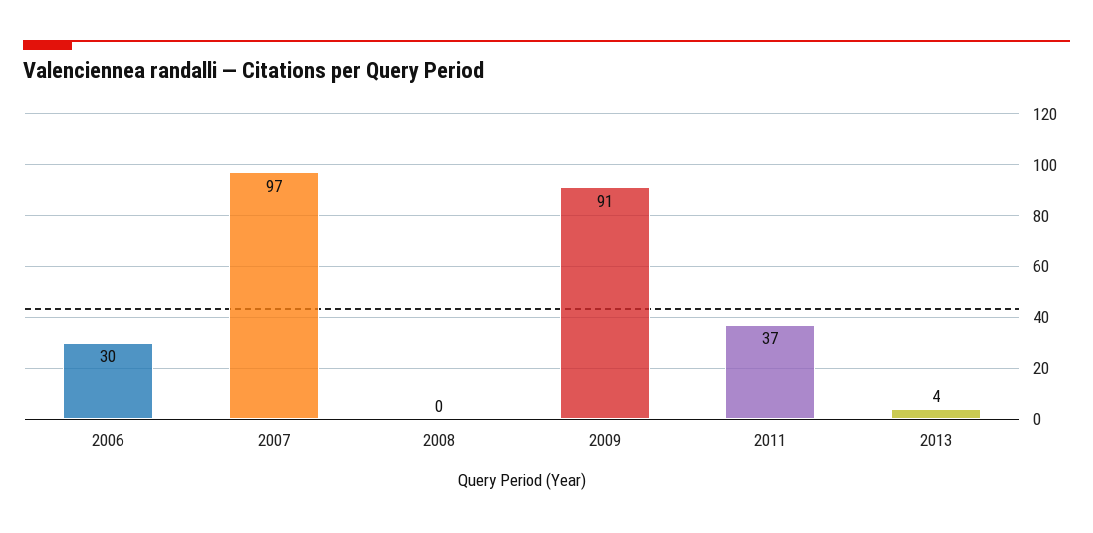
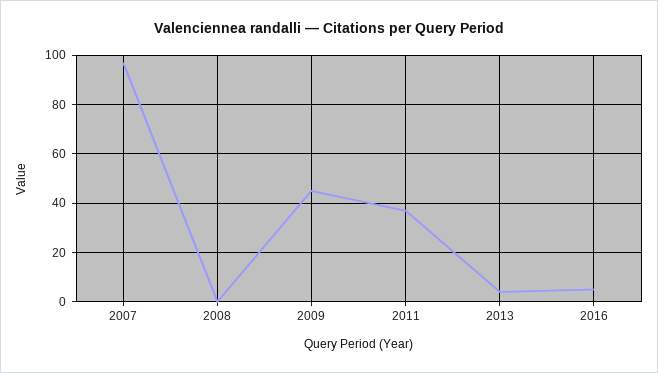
2006: 30 -> none
2009: 91 -> 45
2016: none -> 5

